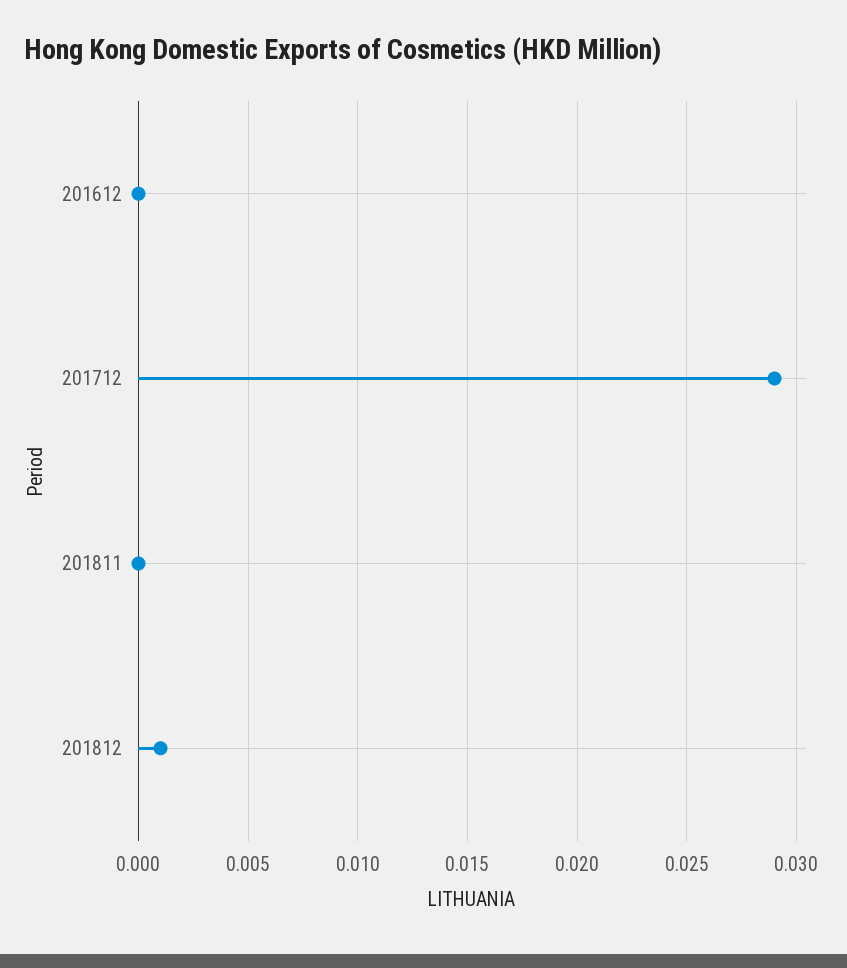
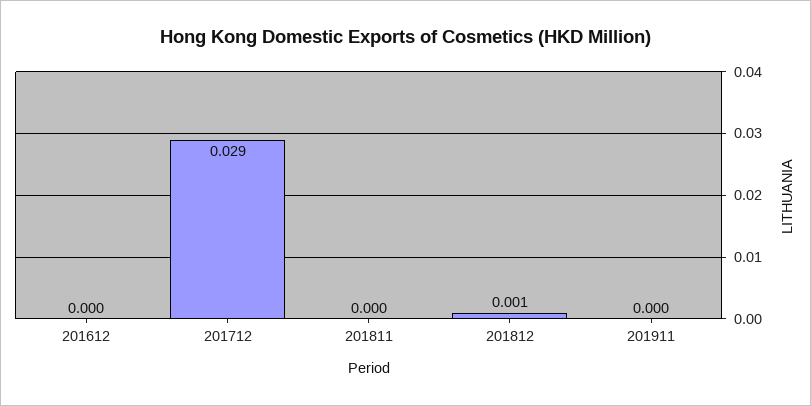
201911: none -> 0

